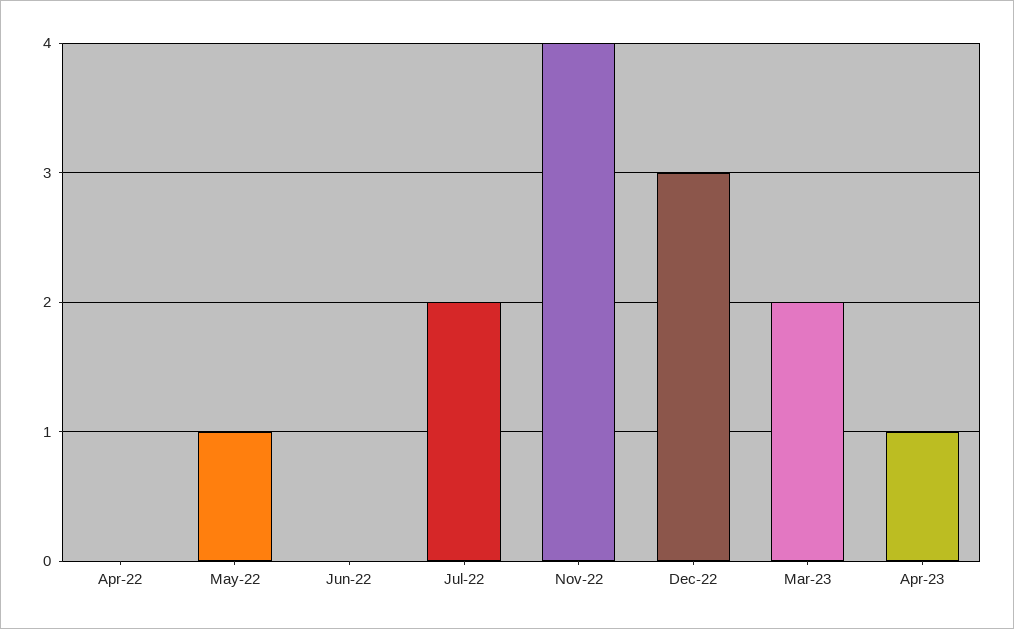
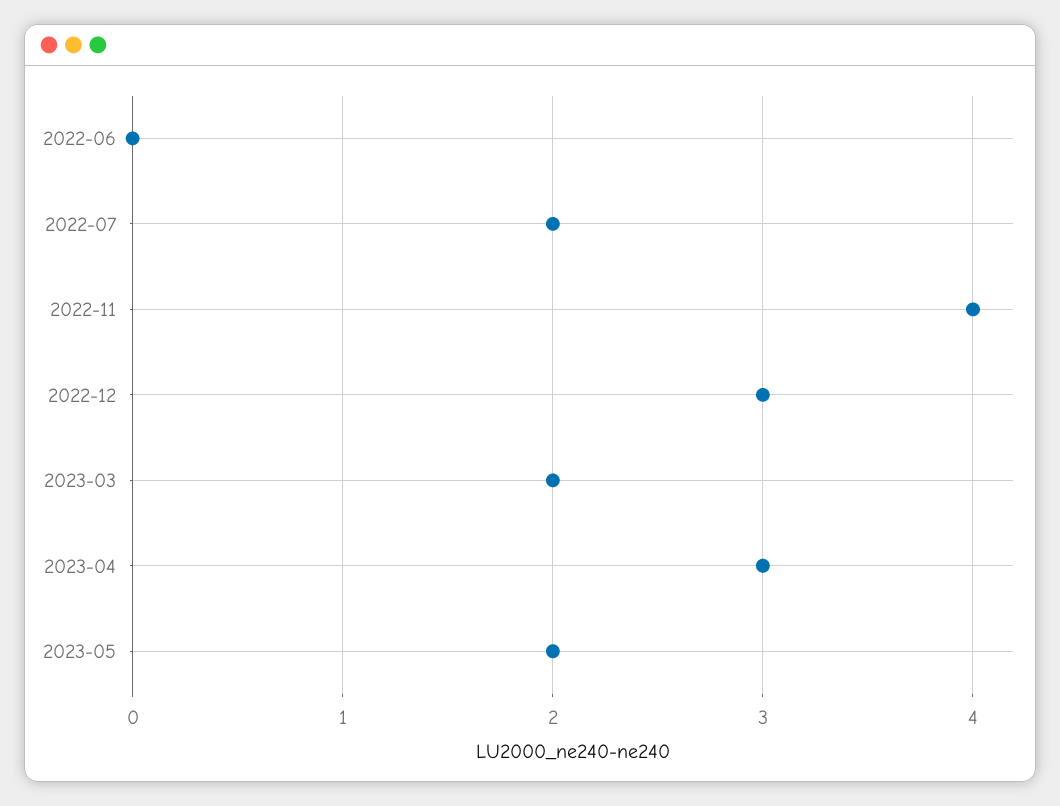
Apr-22: 0 -> none
May-22: 1 -> none
Apr-23: 1 -> 3
2023-05: none -> 2

